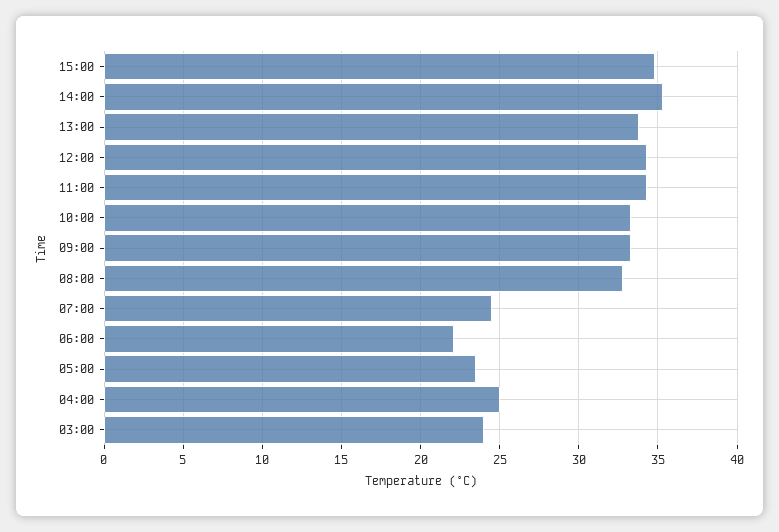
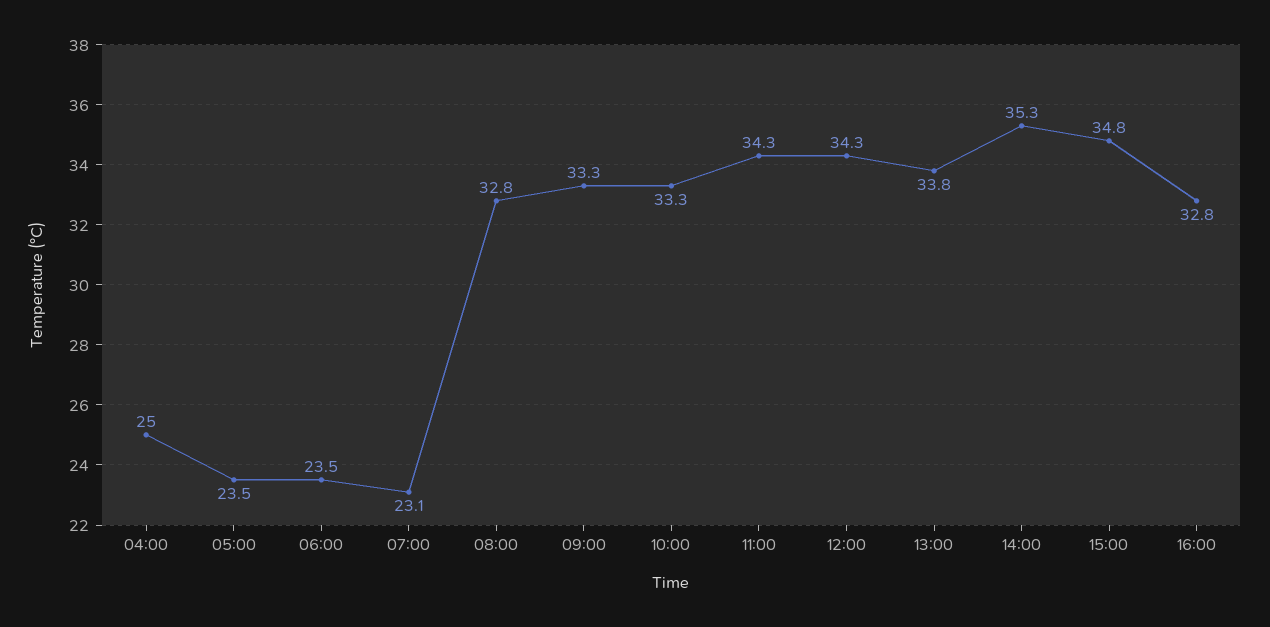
07:00: 24.5 -> 23.1
06:00: 22 -> 23.5
03:00: 24 -> none
16:00: none -> 32.8

